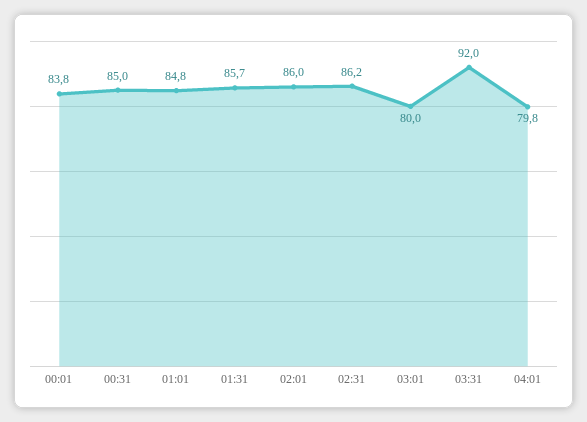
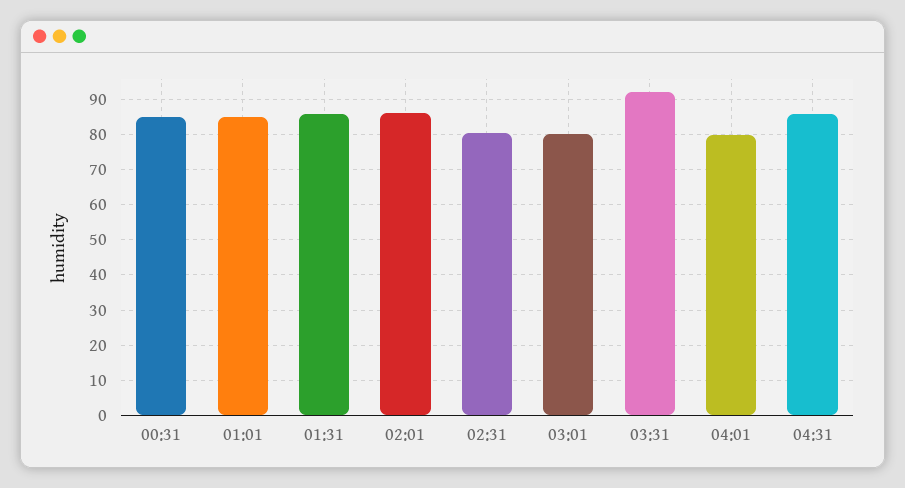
00:01: 83.8 -> none
02:31: 86.2 -> 80
04:31: none -> 86

